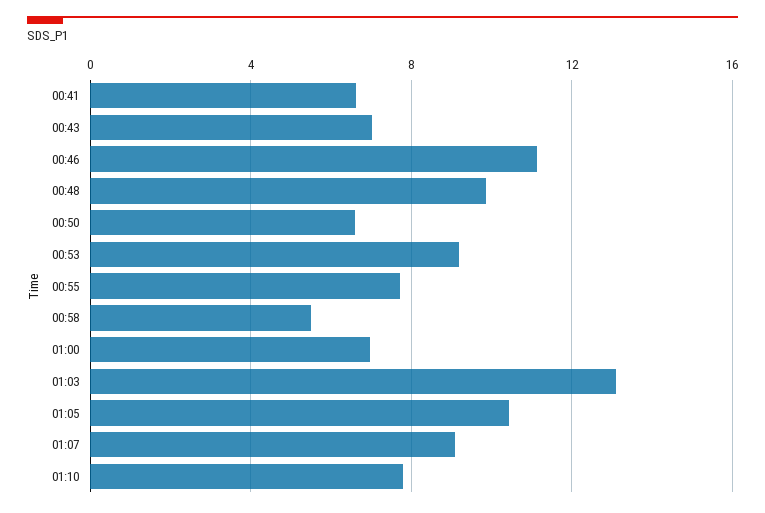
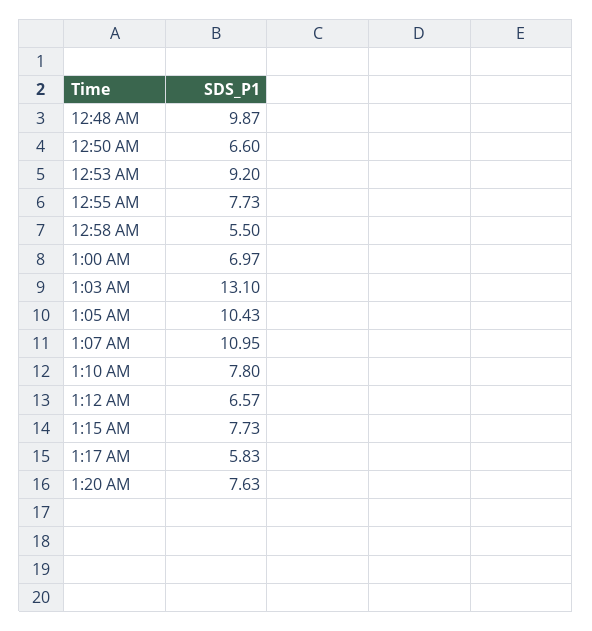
00:41: 6.5 -> none
00:43: 7 -> none
00:46: 11 -> none
01:07: 9 -> 10.95
1:12 AM: none -> 6.57
1:15 AM: none -> 7.73
1:17 AM: none -> 5.83
1:20 AM: none -> 7.63

